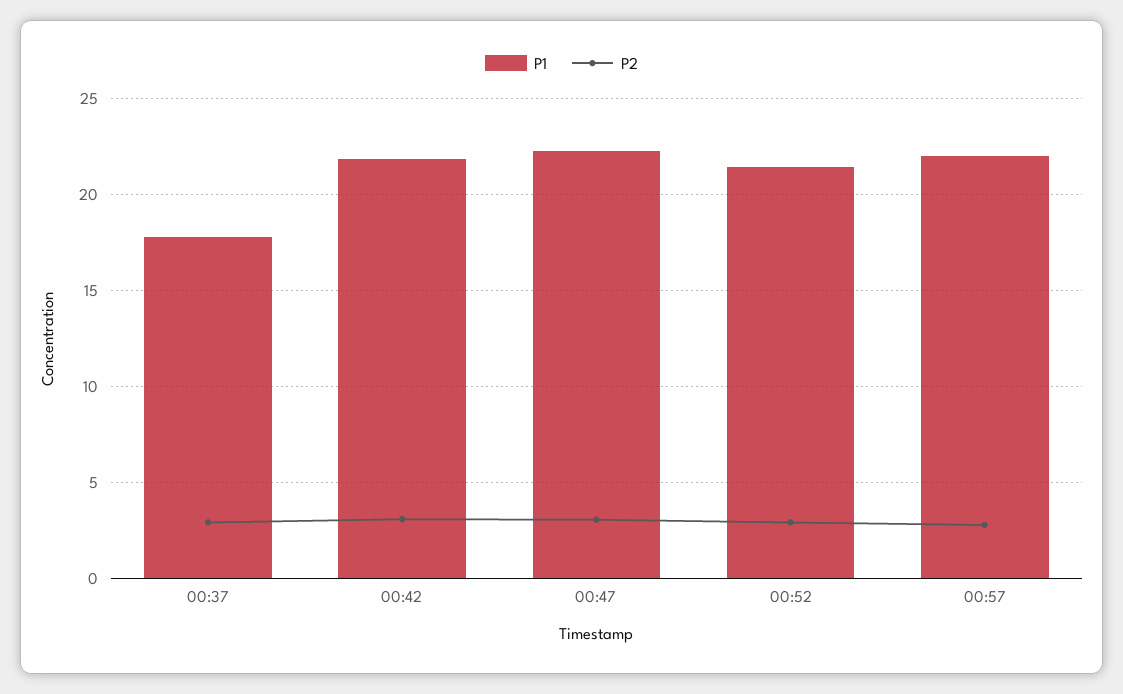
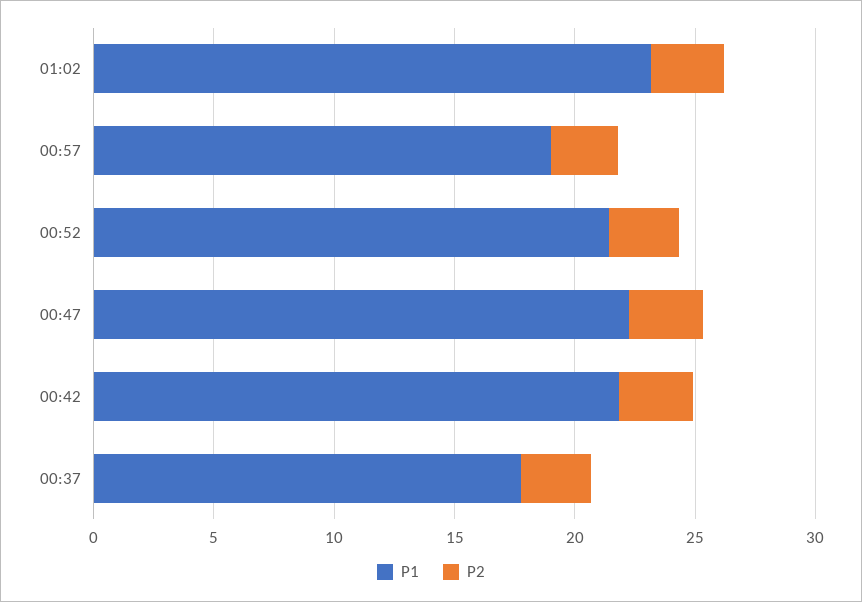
P1, 00:57: 22 -> 19
P1, 01:02: none -> 23
P2, 01:02: none -> 3

